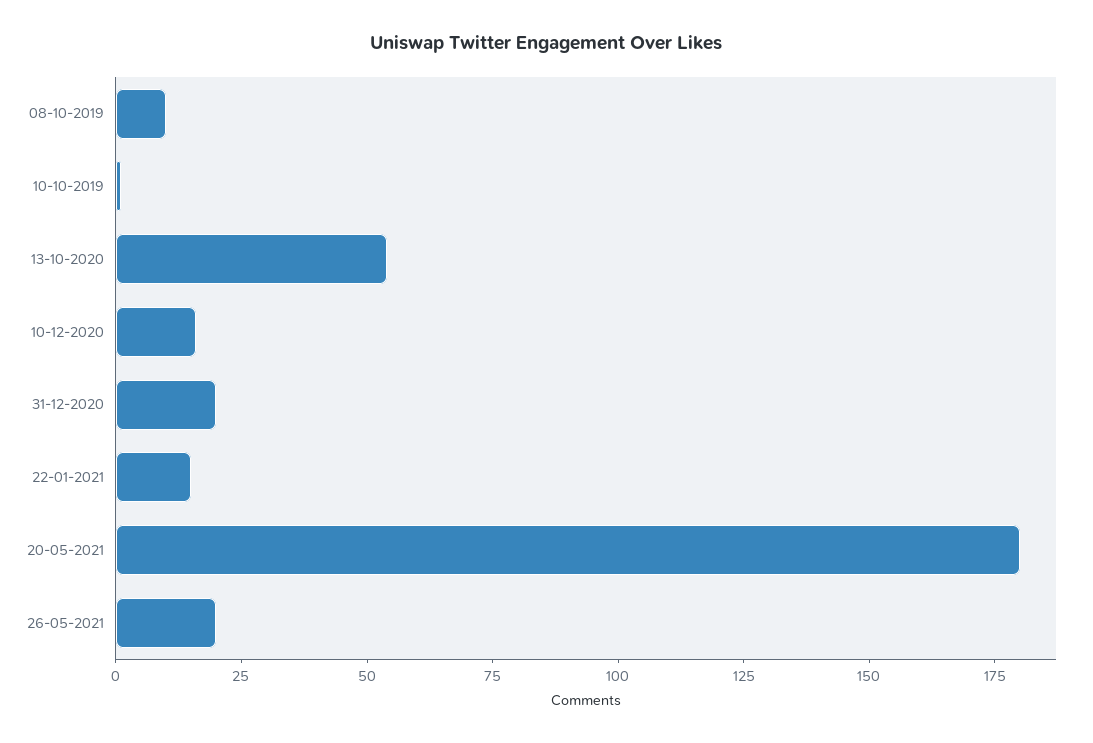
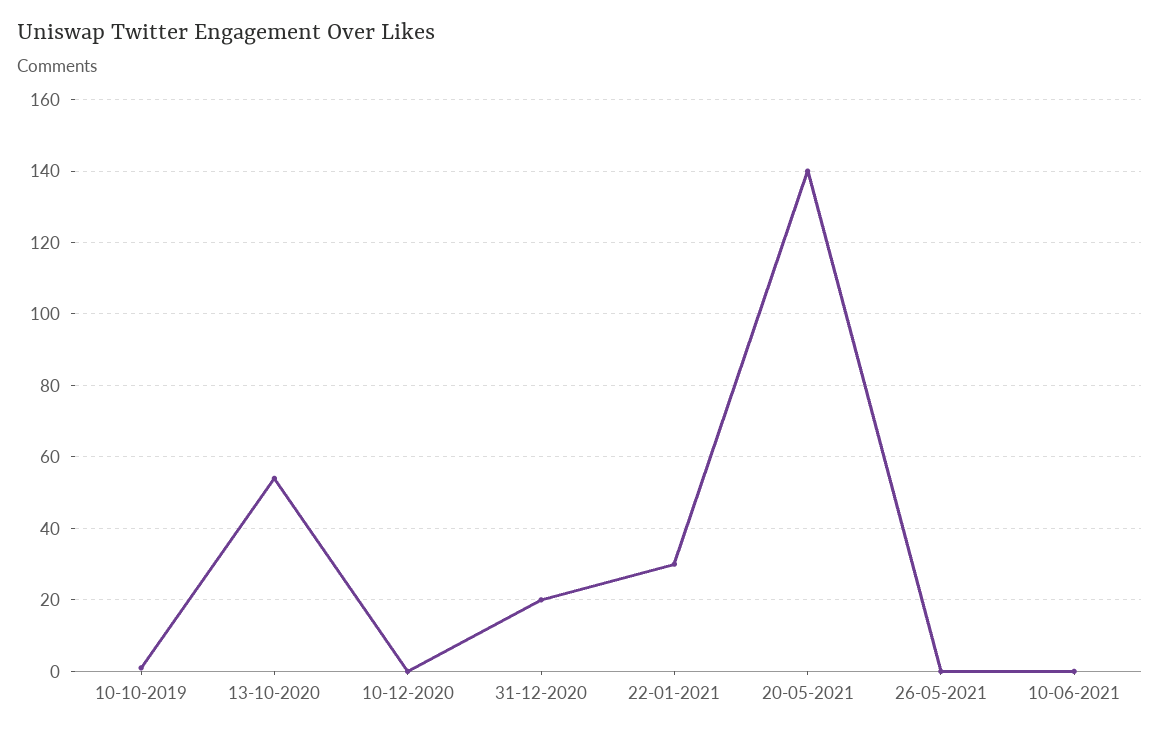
08-10-2019: 10 -> none
10-12-2020: 15 -> 0
22-01-2021: 15 -> 30
20-05-2021: 180 -> 140
26-05-2021: 20 -> 0
10-06-2021: none -> 0

